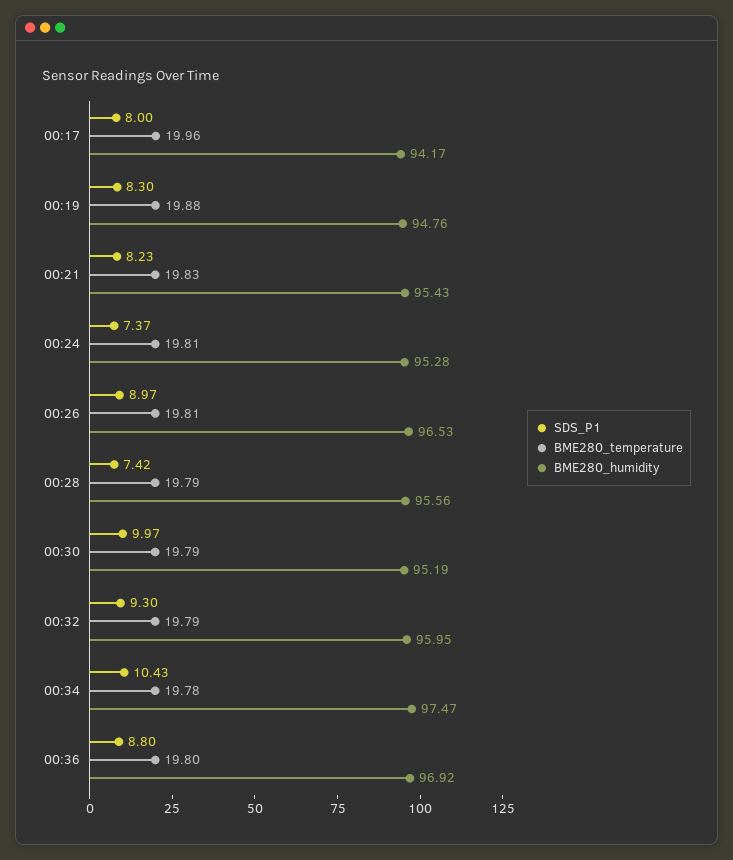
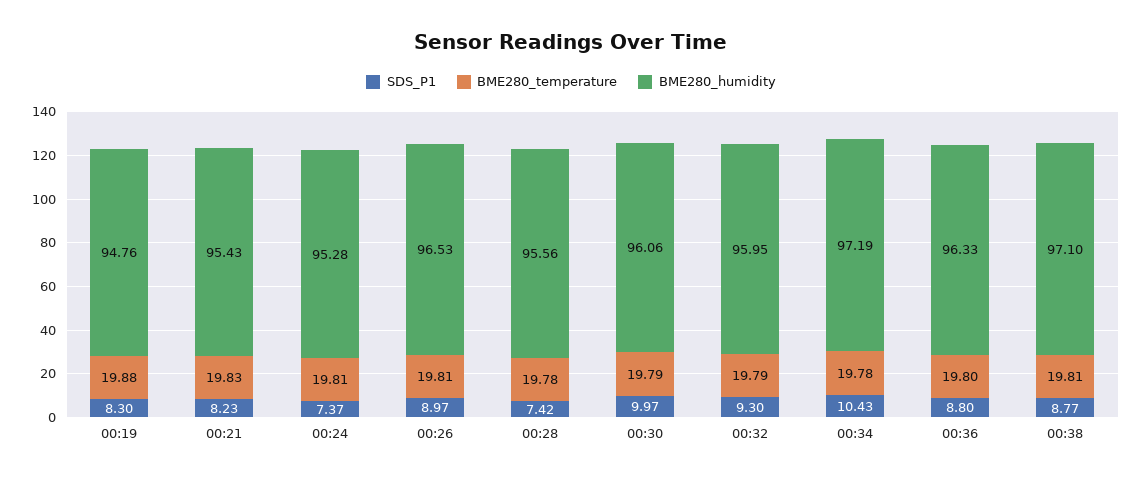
SDS_P1, 00:17: 8 -> none
BME280_temperature, 00:17: 19.96 -> none
BME280_humidity, 00:17: 94.17 -> none
BME280_temperature, 00:28: 19.79 -> 19.78
BME280_humidity, 00:30: 95.19 -> 96.06
BME280_humidity, 00:34: 97.47 -> 97.19
BME280_humidity, 00:36: 96.92 -> 96.33
SDS_P1, 00:38: none -> 8.77
BME280_temperature, 00:38: none -> 19.81
BME280_humidity, 00:38: none -> 97.1

